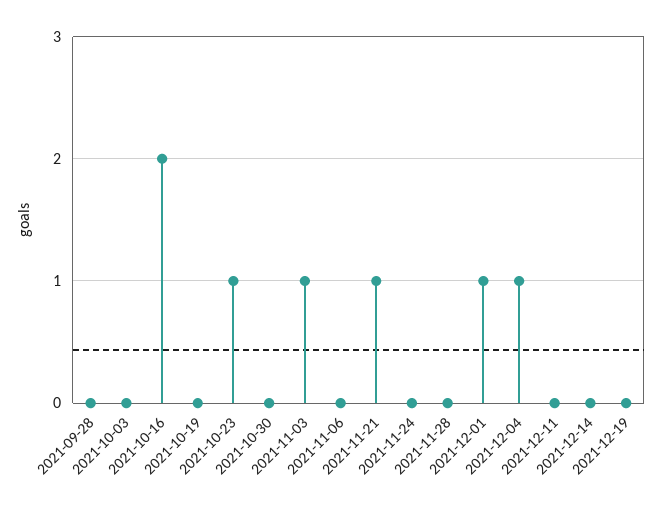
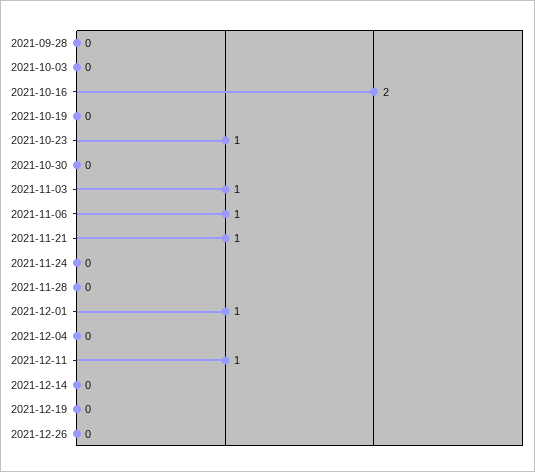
2021-11-06: 0 -> 1
2021-12-04: 1 -> 0
2021-12-11: 0 -> 1
2021-12-26: none -> 0

